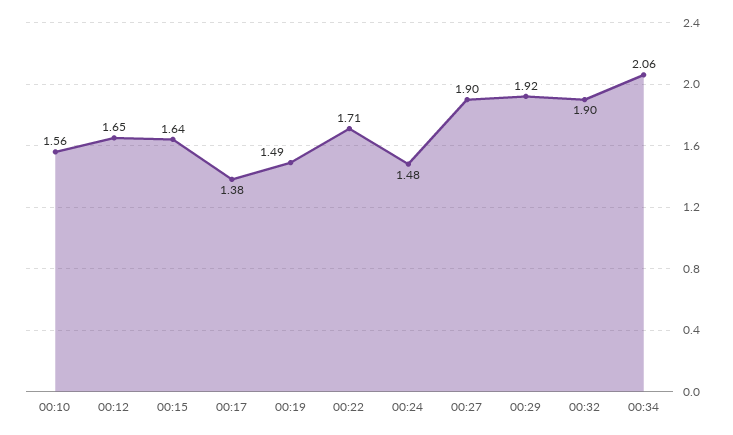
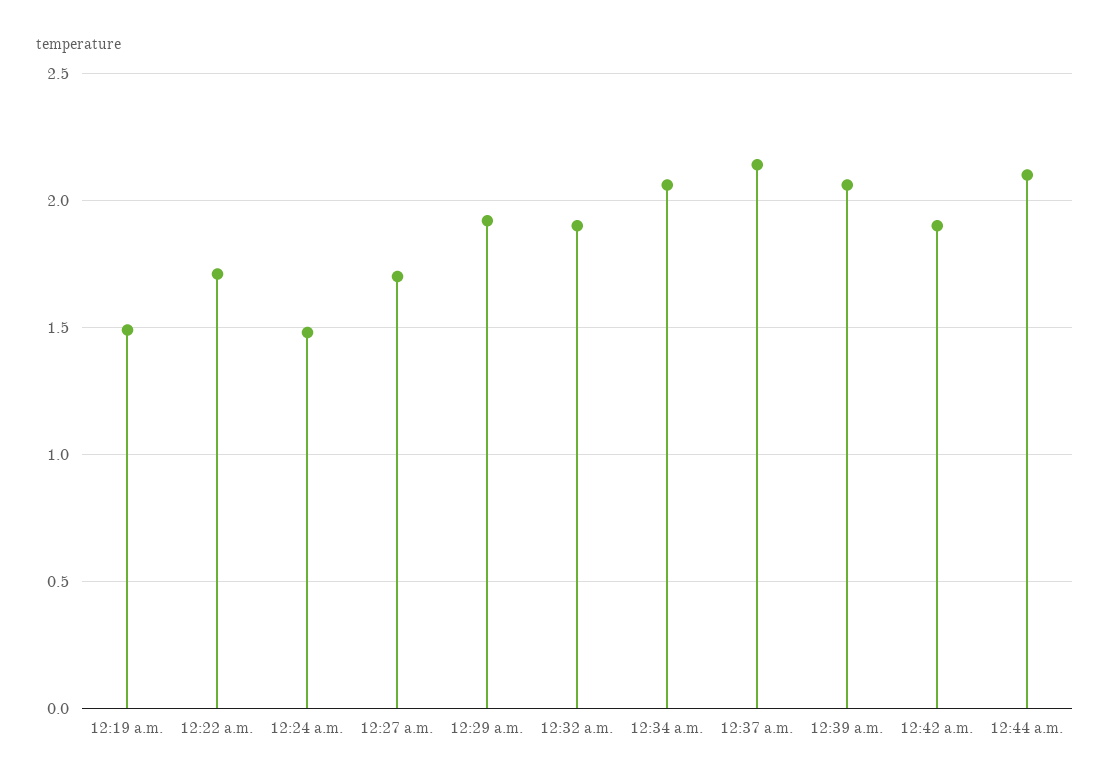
00:10: 1.56 -> none
00:12: 1.65 -> none
00:15: 1.64 -> none
00:17: 1.38 -> none
00:27: 1.9 -> 1.7
12:37 a.m.: none -> 2.15
12:39 a.m.: none -> 2.05
12:42 a.m.: none -> 1.9
12:44 a.m.: none -> 2.1

